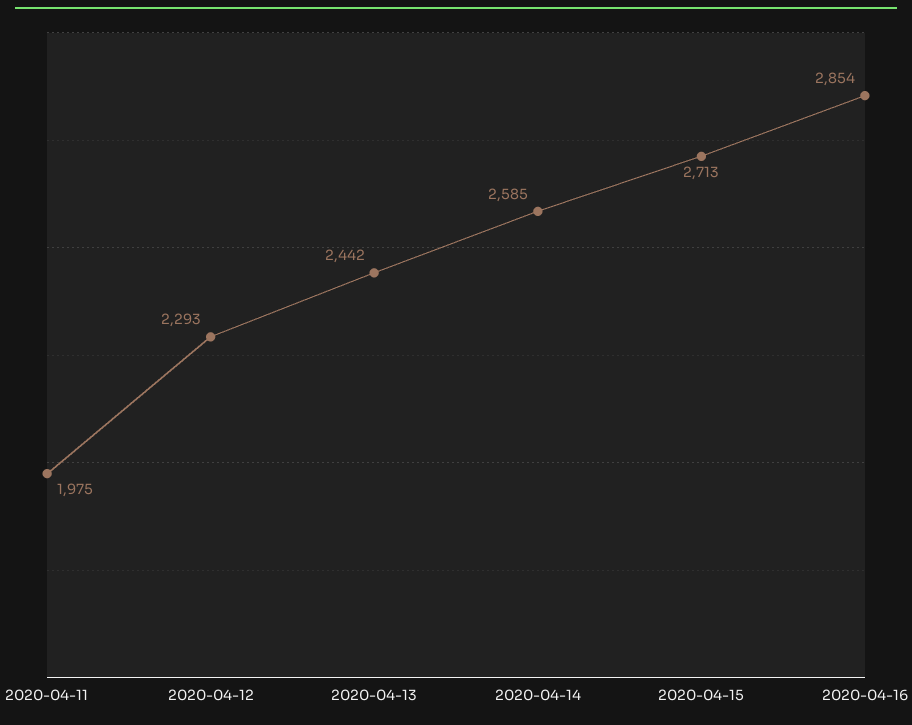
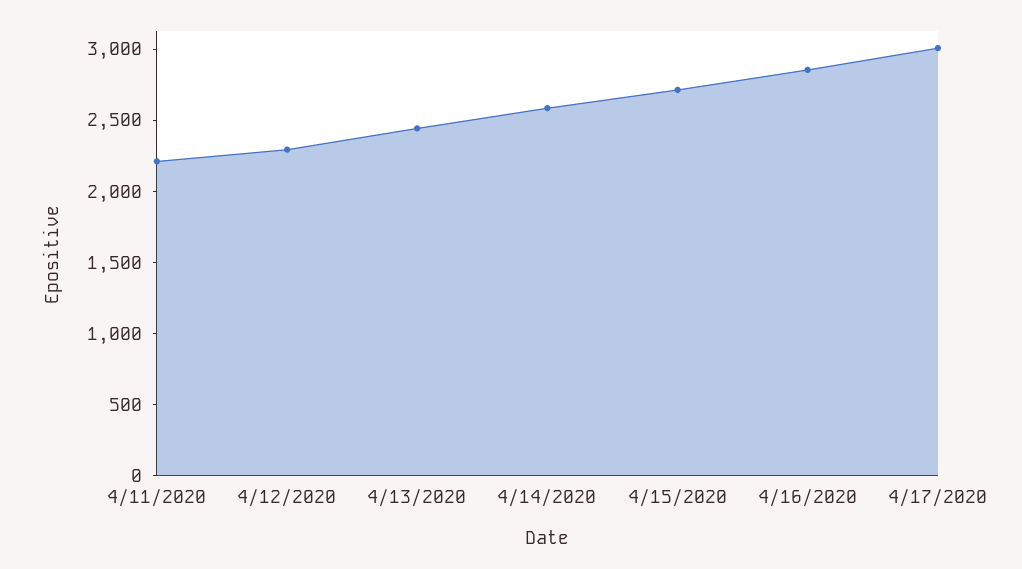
2020-04-11: 1975 -> 2200
4/17/2020: none -> 3000

